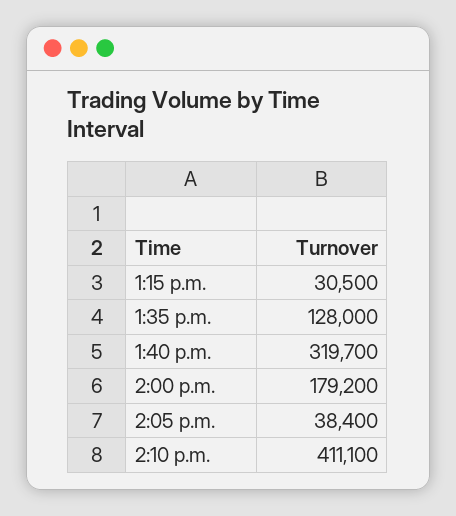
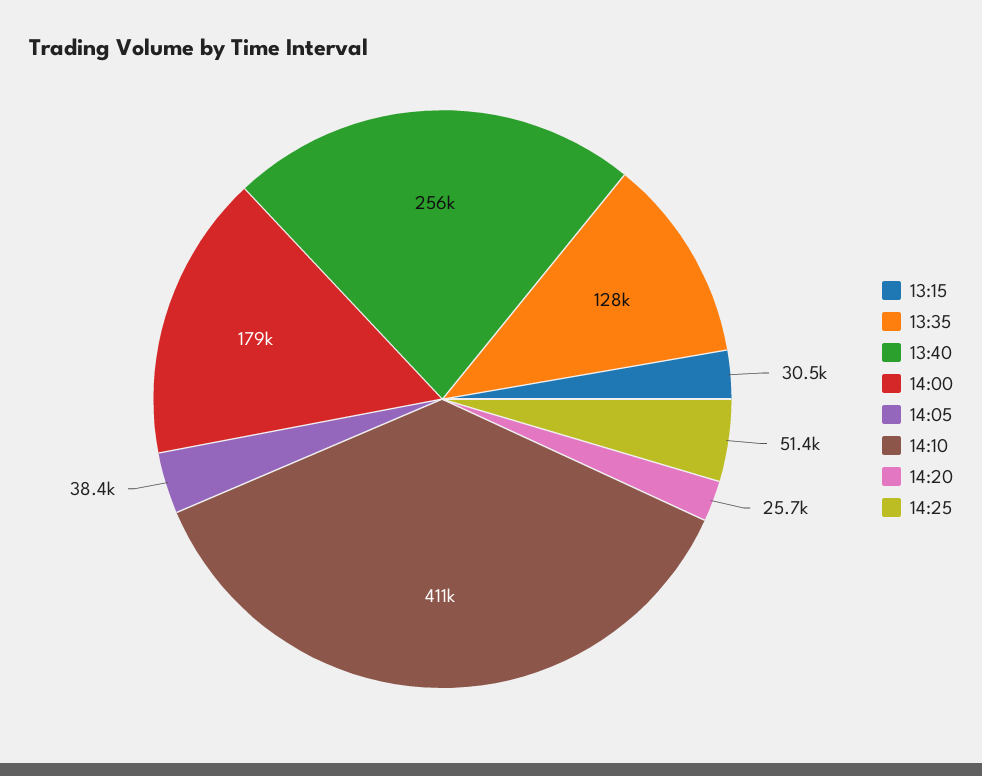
1:40 p.m.: 319700 -> 256000
14:20: none -> 25700
14:25: none -> 51400

